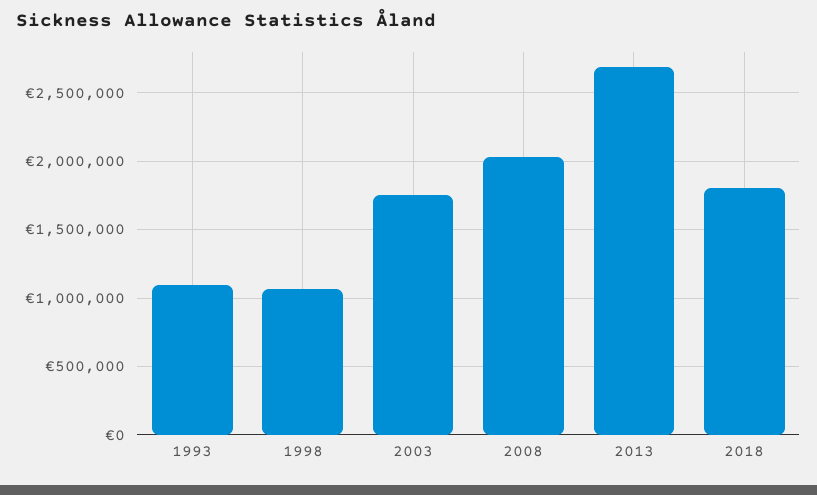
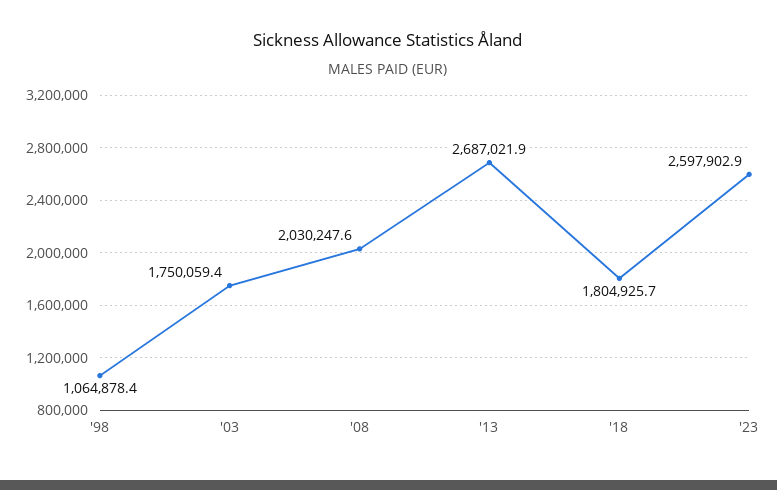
1993: 1100000 -> none
'23: none -> 2597902.9

